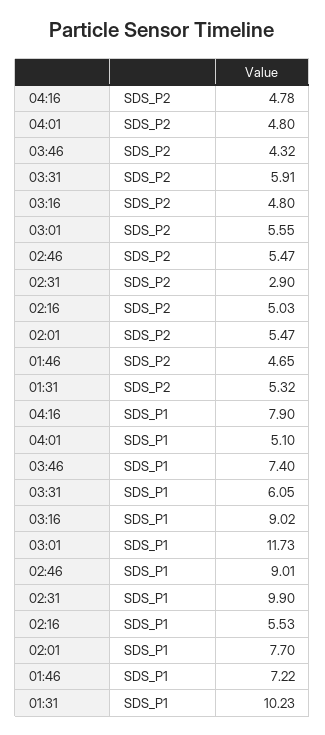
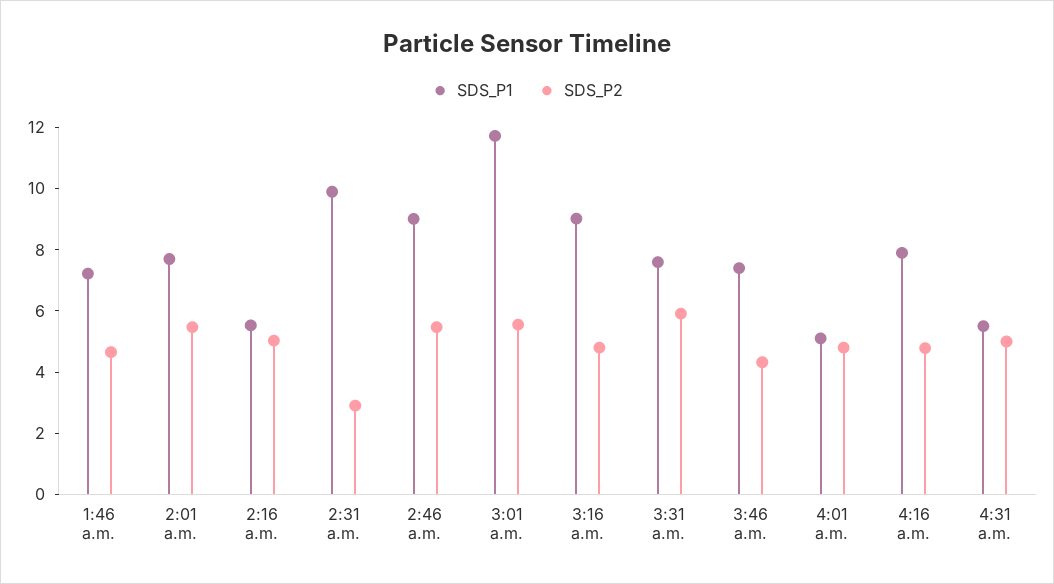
SDS_P2, 01:31: 5.32 -> none
SDS_P1, 03:31: 6.05 -> 7.5
SDS_P1, 01:31: 10.23 -> none
SDS_P1, 4:31 a.m.: none -> 5.5
SDS_P2, 4:31 a.m.: none -> 5

